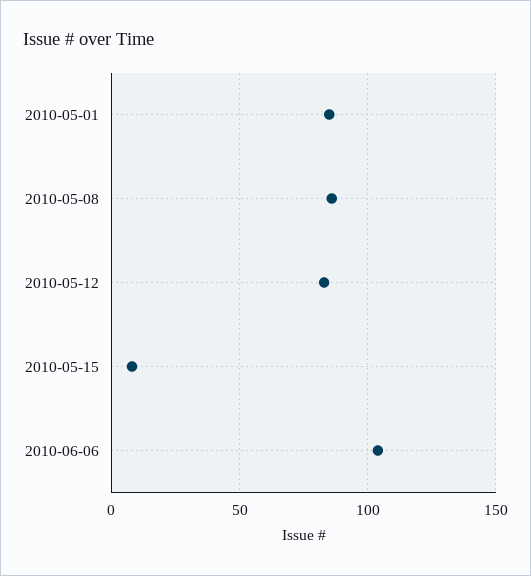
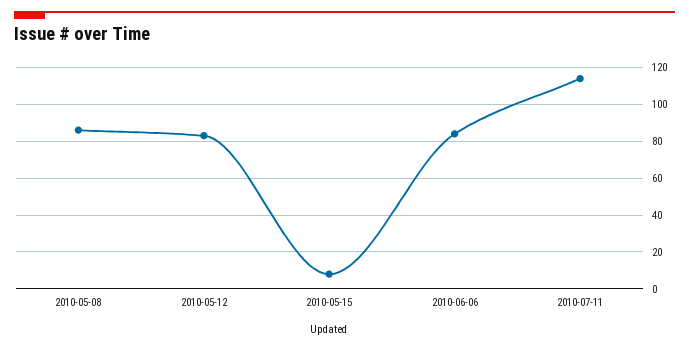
2010-05-01: 85 -> none
2010-06-06: 105 -> 85
2010-07-11: none -> 115

